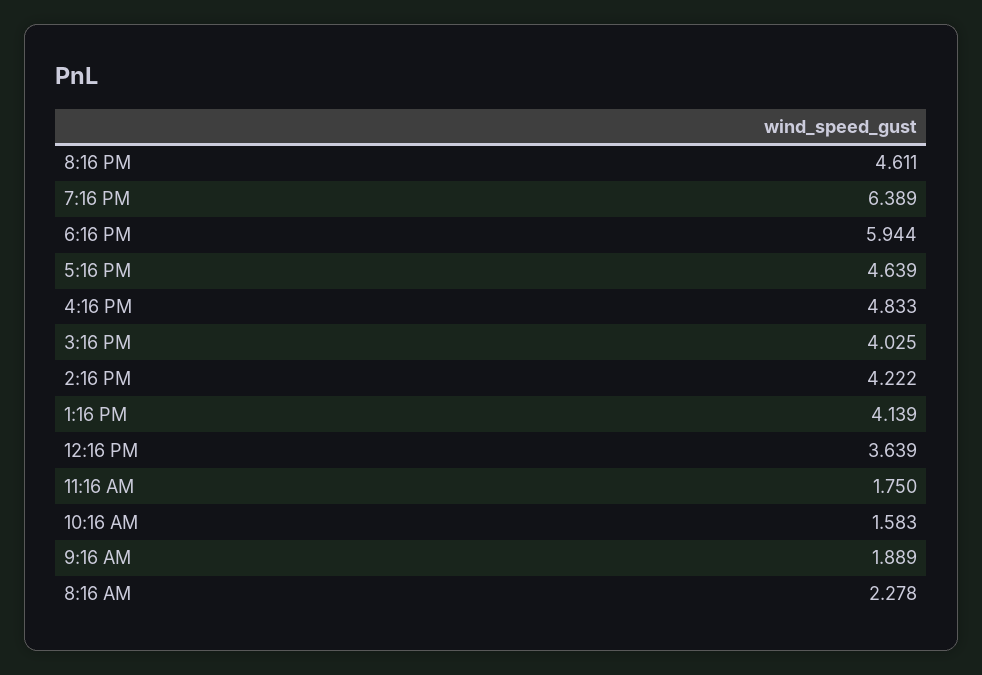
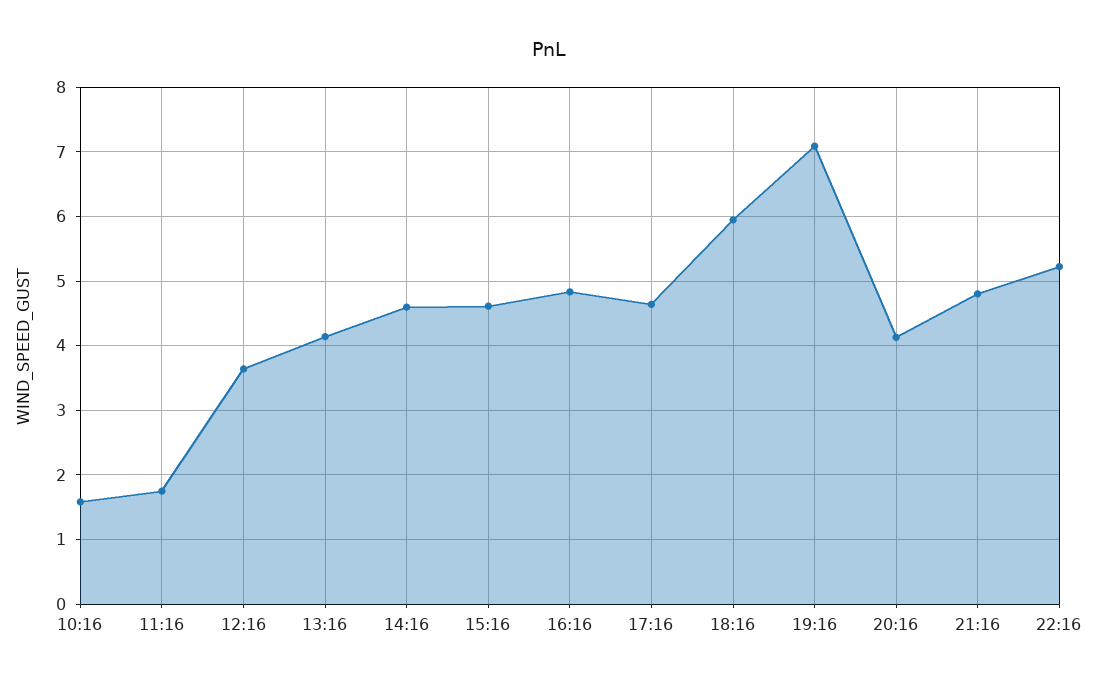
8:16 PM: 4.611 -> 4.1
7:16 PM: 6.389 -> 7.1
3:16 PM: 4.025 -> 4.6
2:16 PM: 4.222 -> 4.6
9:16 AM: 1.889 -> none
8:16 AM: 2.278 -> none
21:16: none -> 4.8
22:16: none -> 5.2

